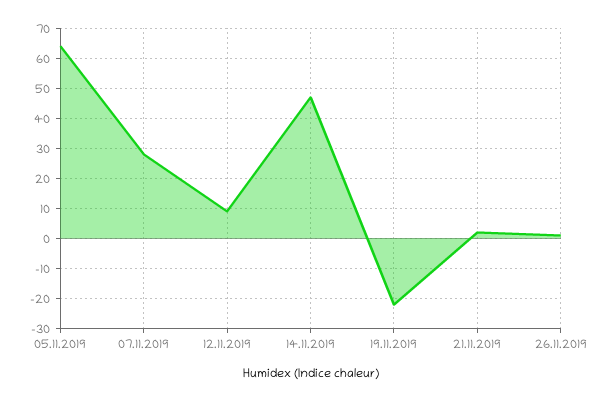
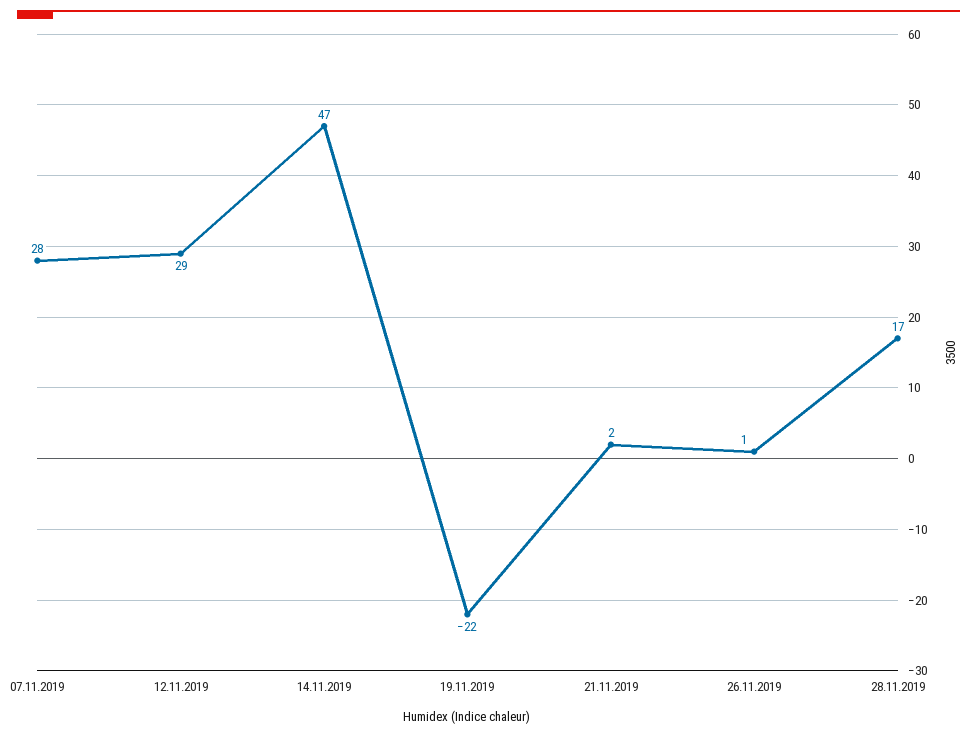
05.11.2019: 65 -> none
12.11.2019: 10 -> 29
28.11.2019: none -> 17

